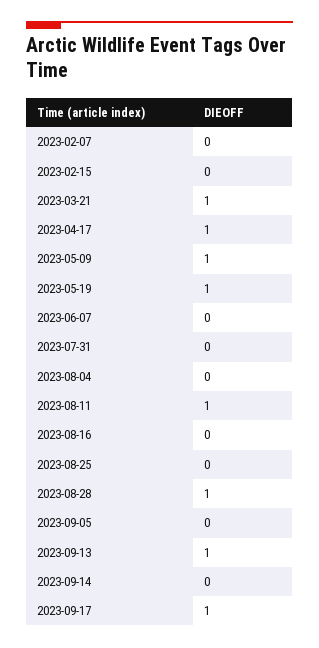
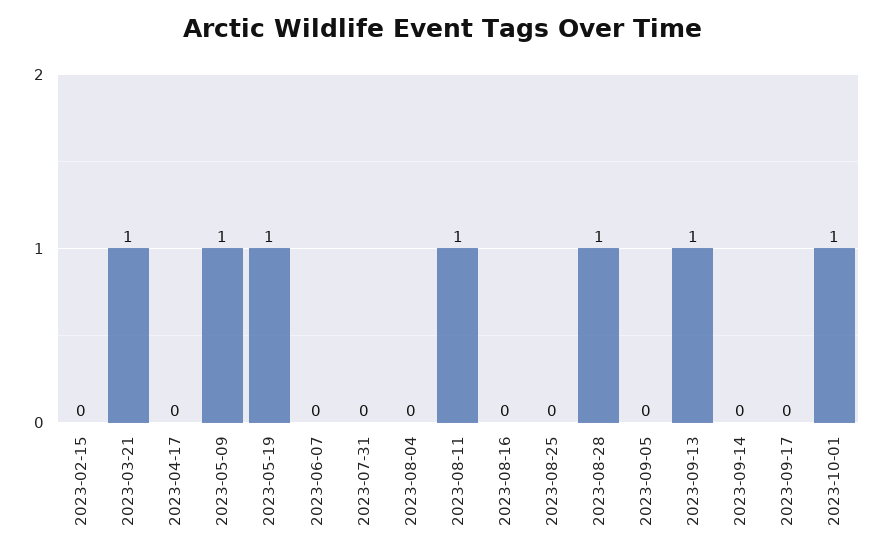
2023-02-07: 0 -> none
2023-04-17: 1 -> 0
2023-09-17: 1 -> 0
2023-10-01: none -> 1

